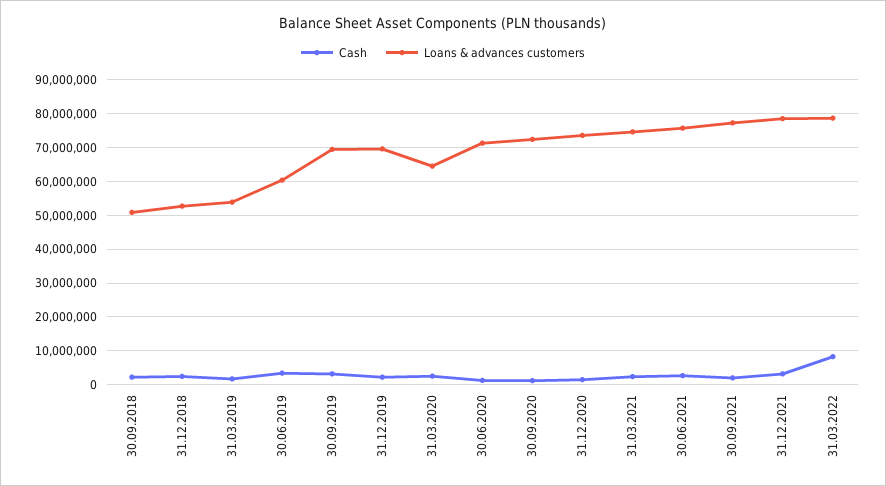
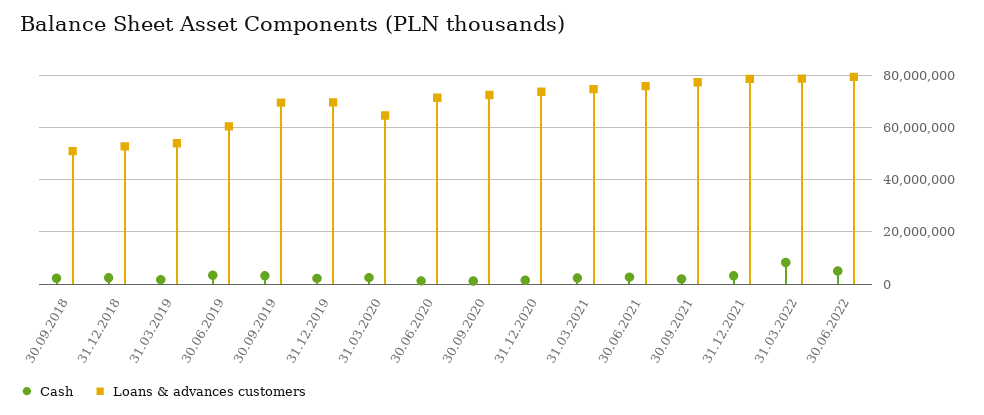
Cash, 30.06.2022: none -> 5000000
Loans & advances customers, 30.06.2022: none -> 80000000

